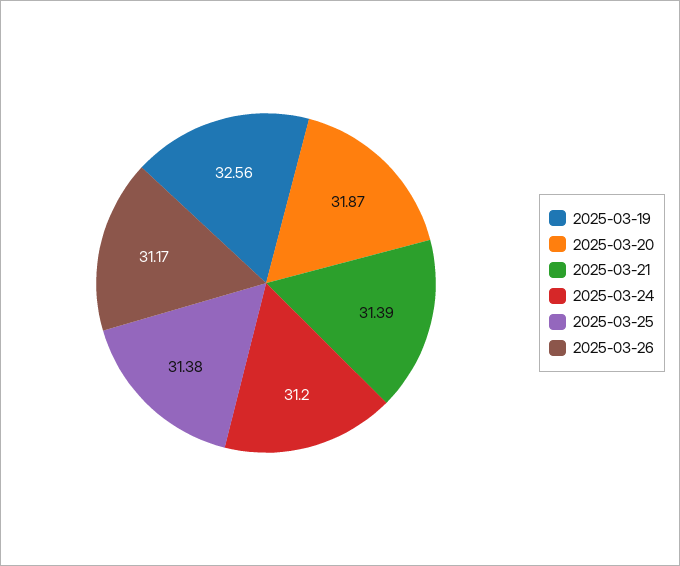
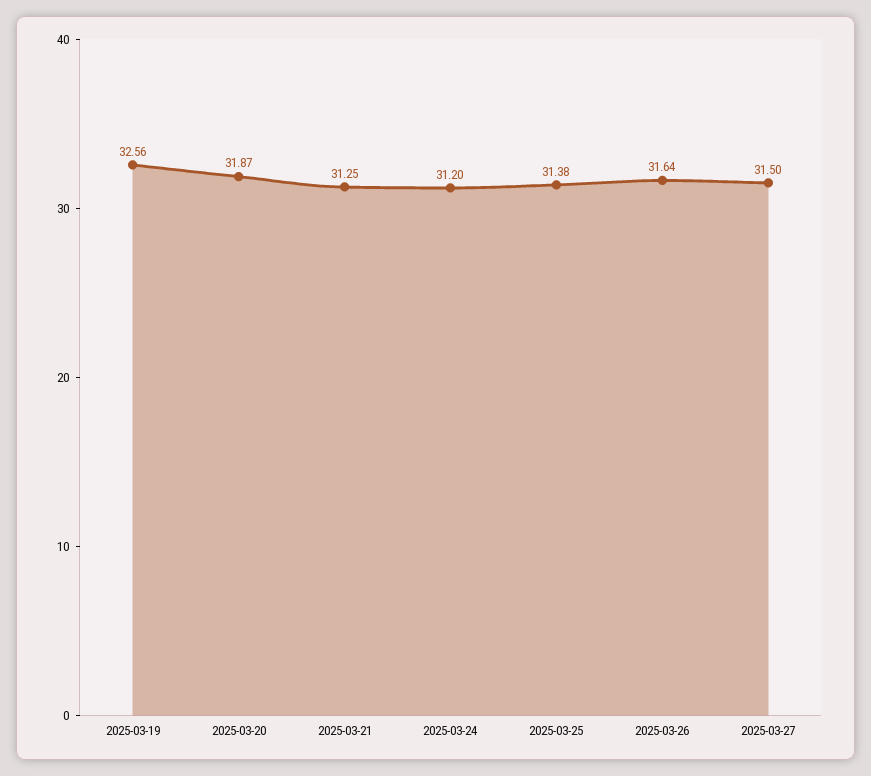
2025-03-21: 31.39 -> 31.25
2025-03-26: 31.17 -> 31.64
2025-03-27: none -> 31.5

